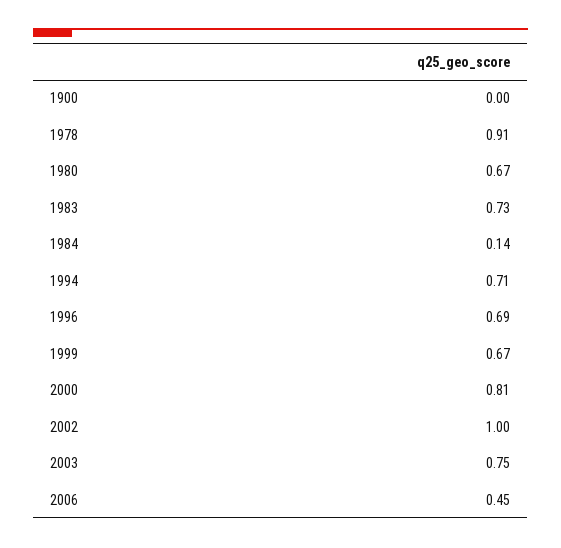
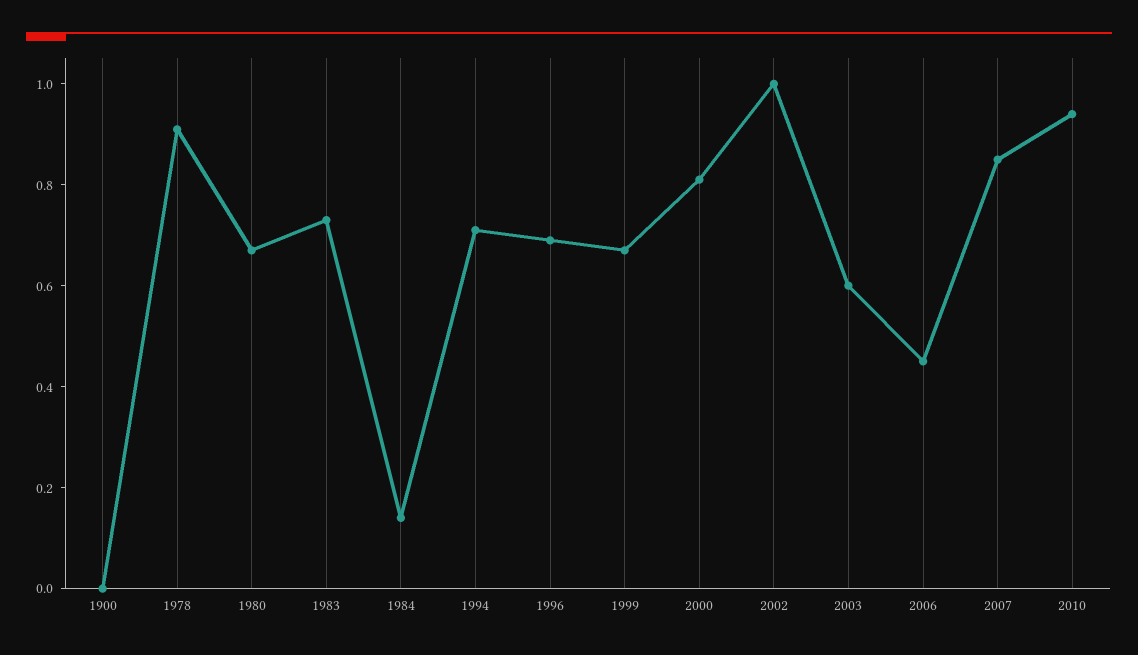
2003: 0.75 -> 0.6
2007: none -> 0.85
2010: none -> 0.95

